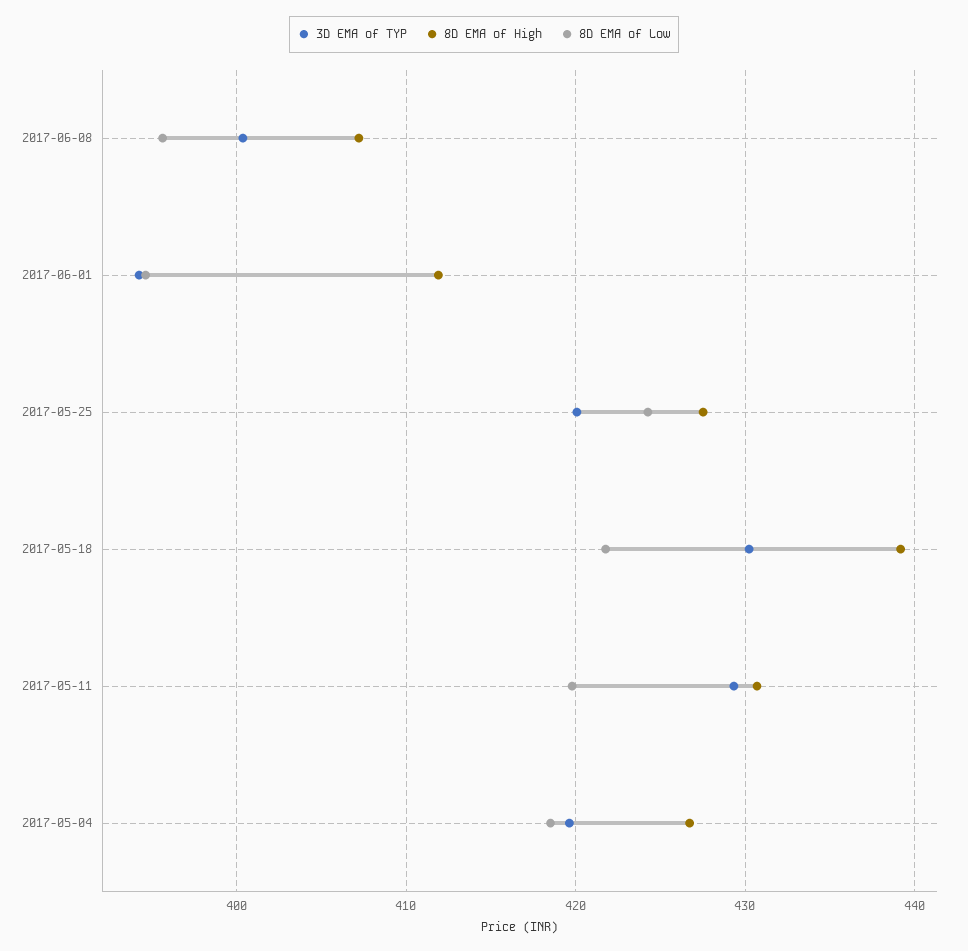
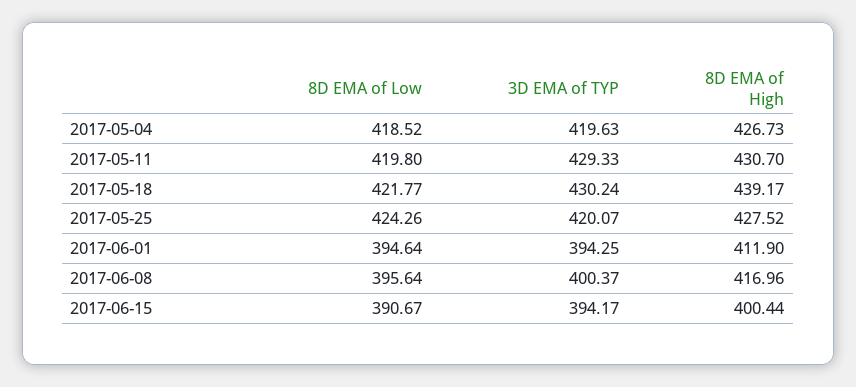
8D EMA of High, 2017-06-08: 407 -> 416.96
8D EMA of Low, 2017-06-15: none -> 390.67
3D EMA of TYP, 2017-06-15: none -> 394.17
8D EMA of High, 2017-06-15: none -> 400.44

